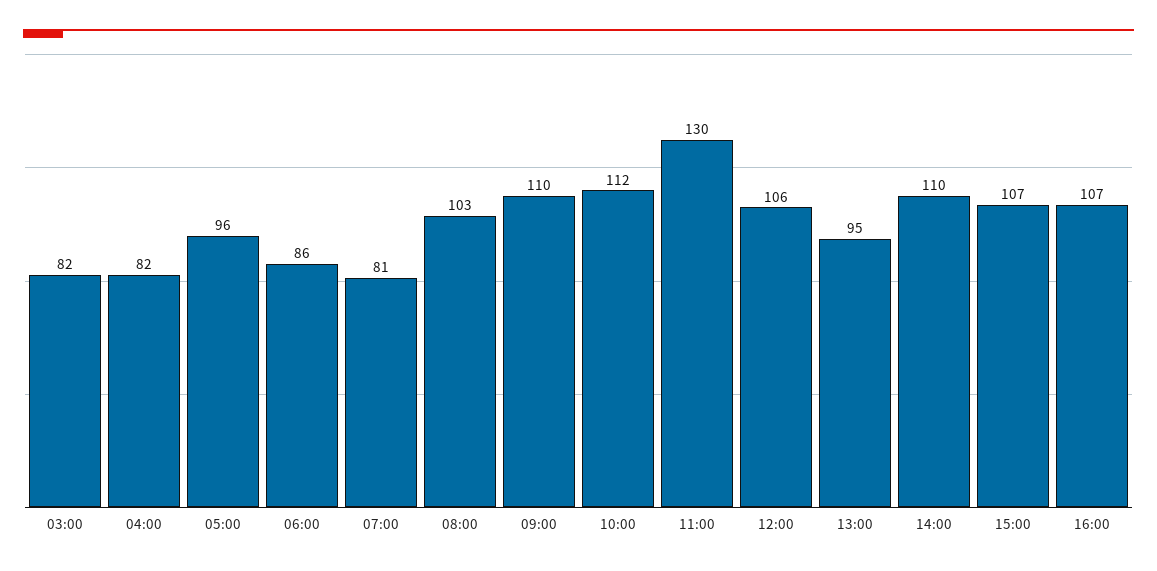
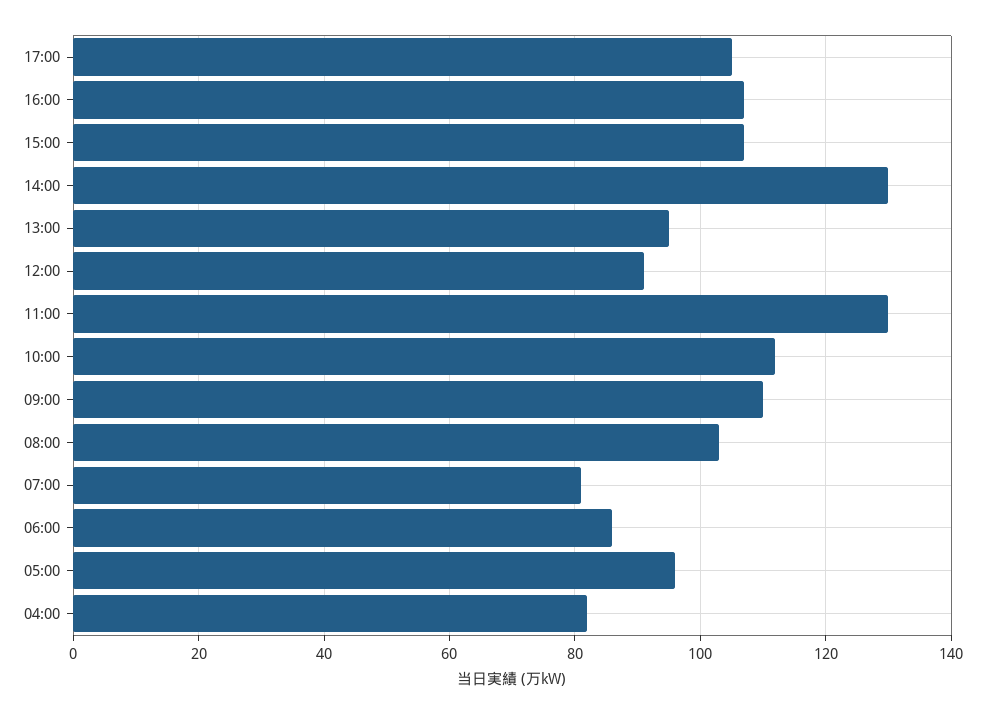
03:00: 82 -> none
12:00: 106 -> 90
14:00: 110 -> 130
17:00: none -> 105

